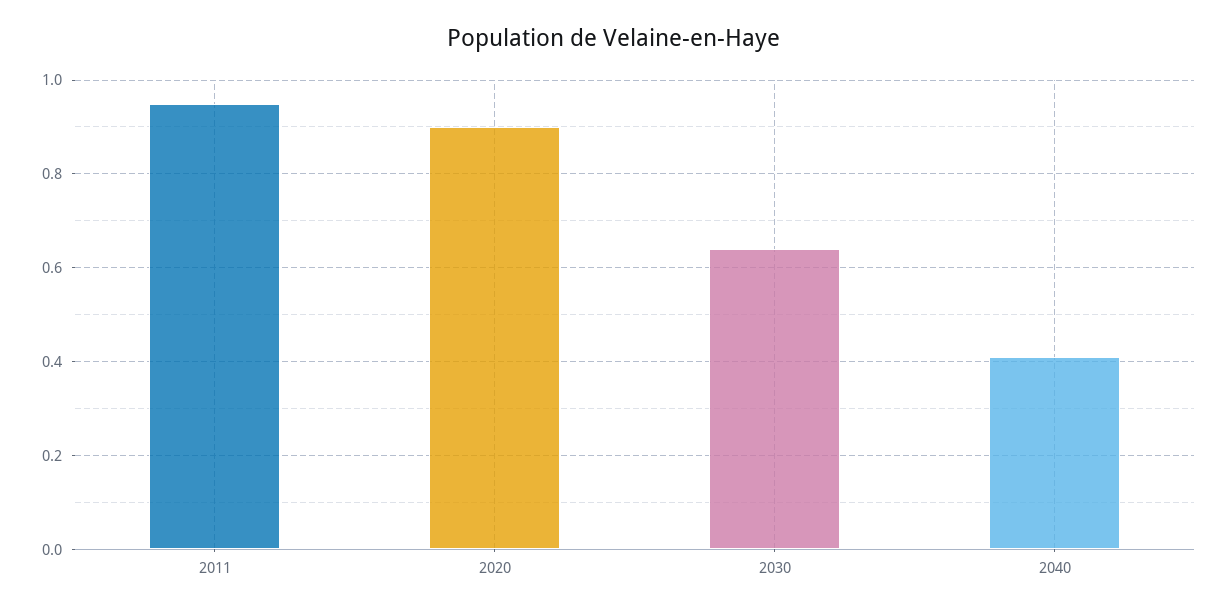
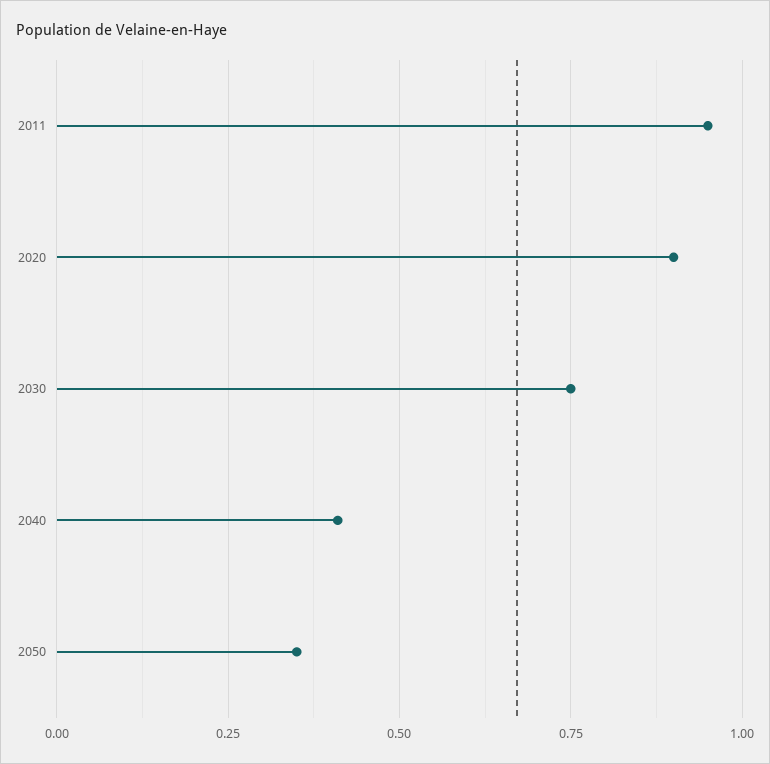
2030: 0.65 -> 0.75
2050: none -> 0.35

